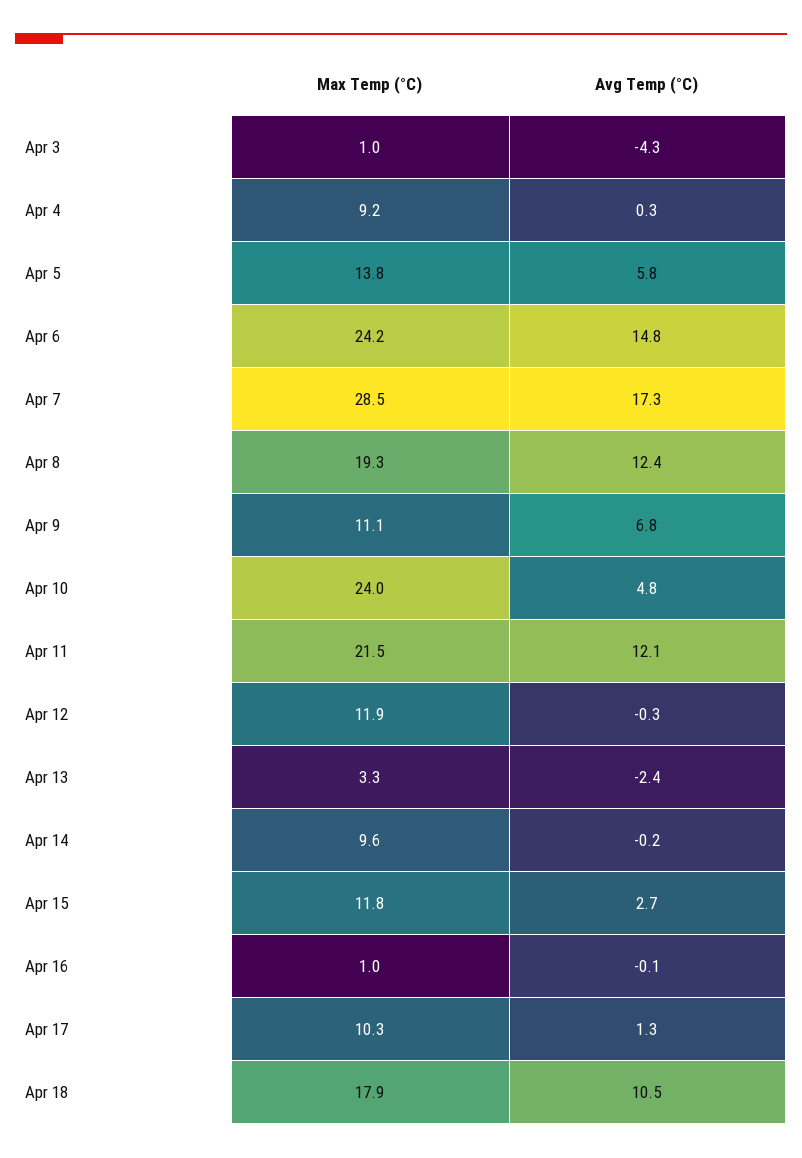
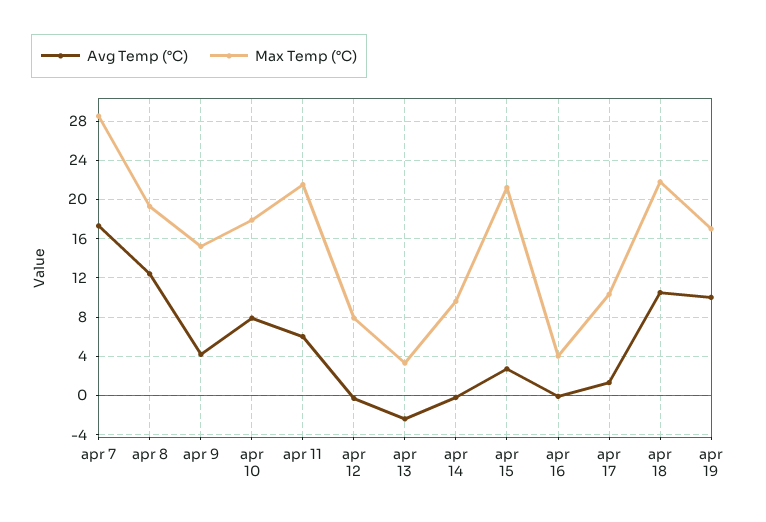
Max Temp (°C), Apr 3: 1 -> none
Avg Temp (°C), Apr 3: -4.3 -> none
Max Temp (°C), Apr 4: 9.2 -> none
Avg Temp (°C), Apr 4: 0.3 -> none
Max Temp (°C), Apr 5: 13.8 -> none
Avg Temp (°C), Apr 5: 5.8 -> none
Max Temp (°C), Apr 6: 24.2 -> none
Avg Temp (°C), Apr 6: 14.8 -> none
Max Temp (°C), Apr 9: 11.1 -> 15
Avg Temp (°C), Apr 9: 6.8 -> 4
Max Temp (°C), Apr 10: 24 -> 18
Avg Temp (°C), Apr 10: 4.8 -> 8
Avg Temp (°C), Apr 11: 12.1 -> 6
Max Temp (°C), Apr 12: 11.9 -> 8
Max Temp (°C), Apr 15: 11.8 -> 21
Max Temp (°C), Apr 16: 1 -> 4
Max Temp (°C), Apr 18: 17.9 -> 22
Avg Temp (°C), apr 19: none -> 10
Max Temp (°C), apr 19: none -> 17

